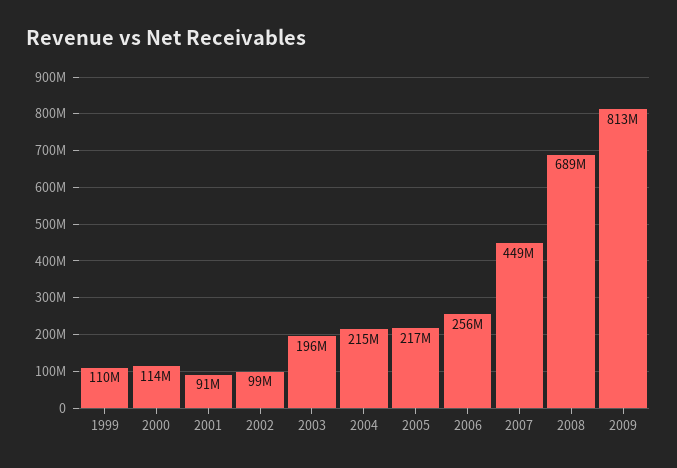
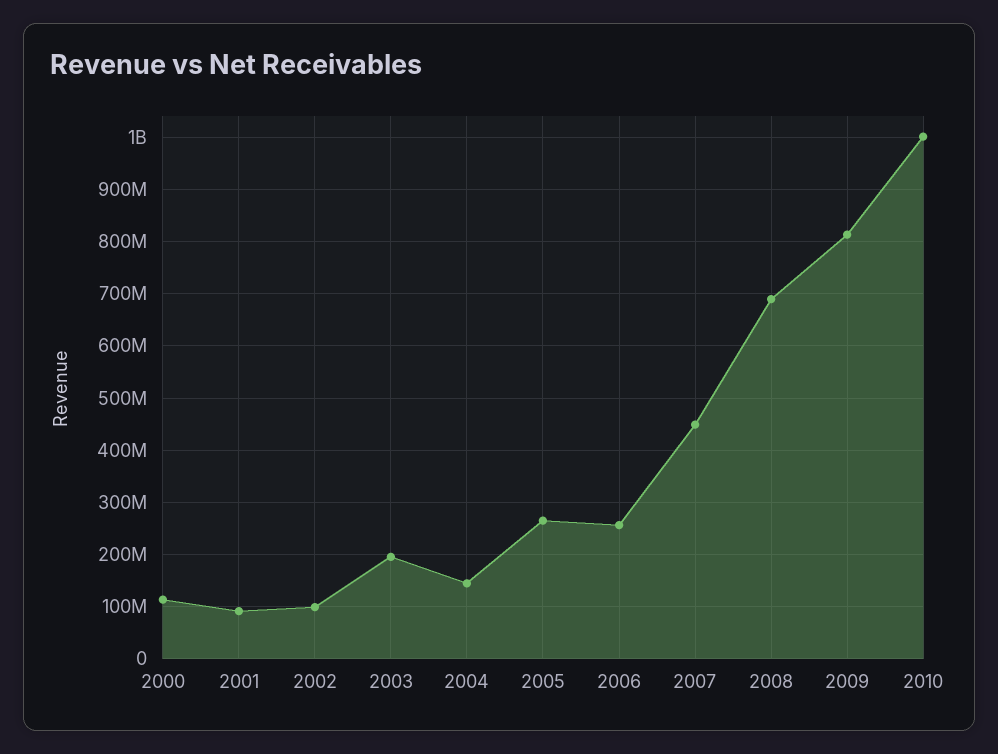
1999: 110000000 -> none
2004: 215000000 -> 140000000
2005: 217000000 -> 260000000
2010: none -> 1000000000

